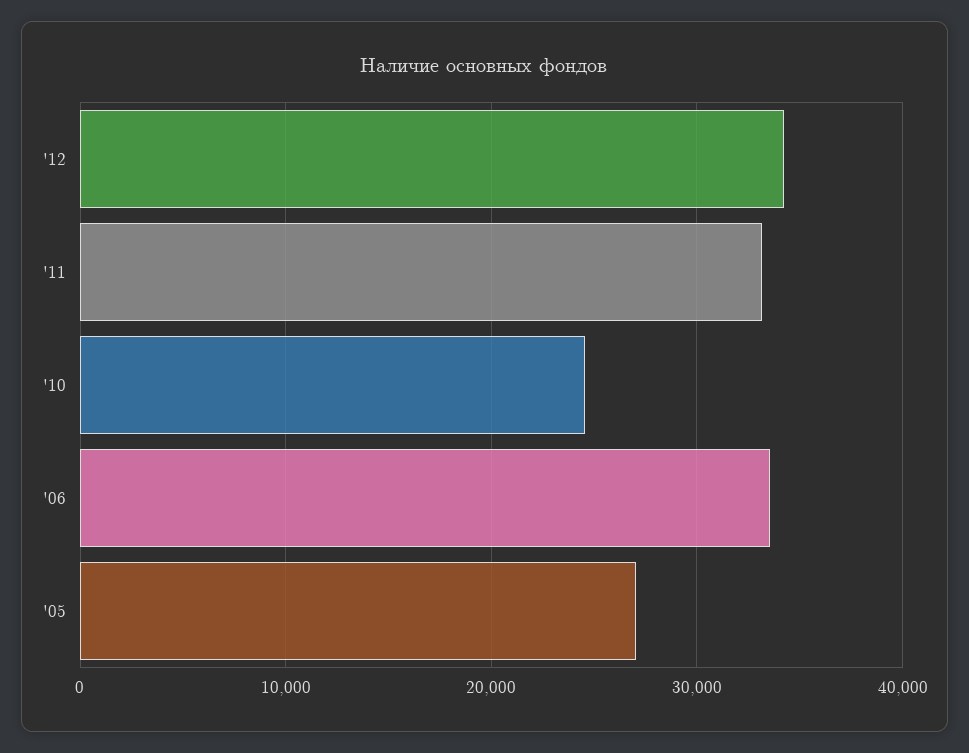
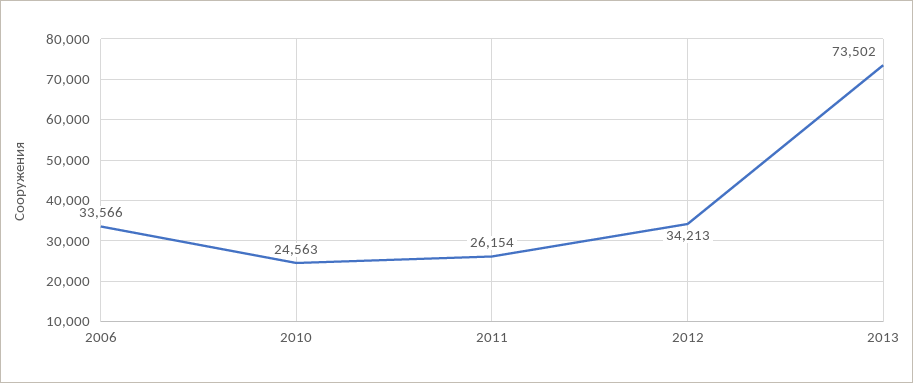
'11: 33000 -> 26154
'05: 27000 -> none
2013: none -> 73502

